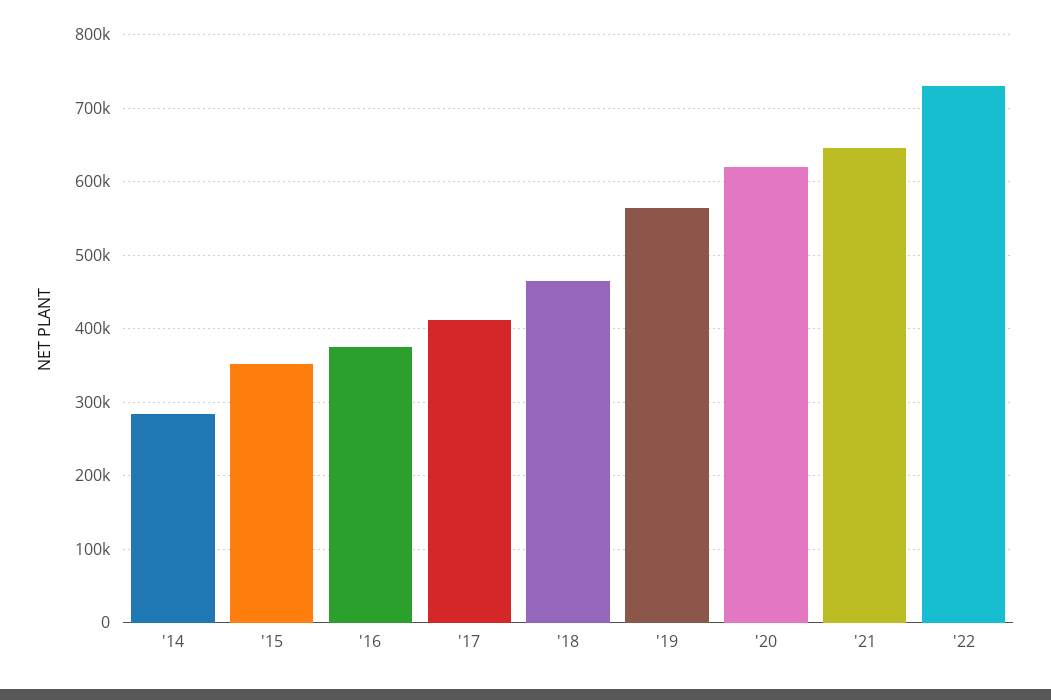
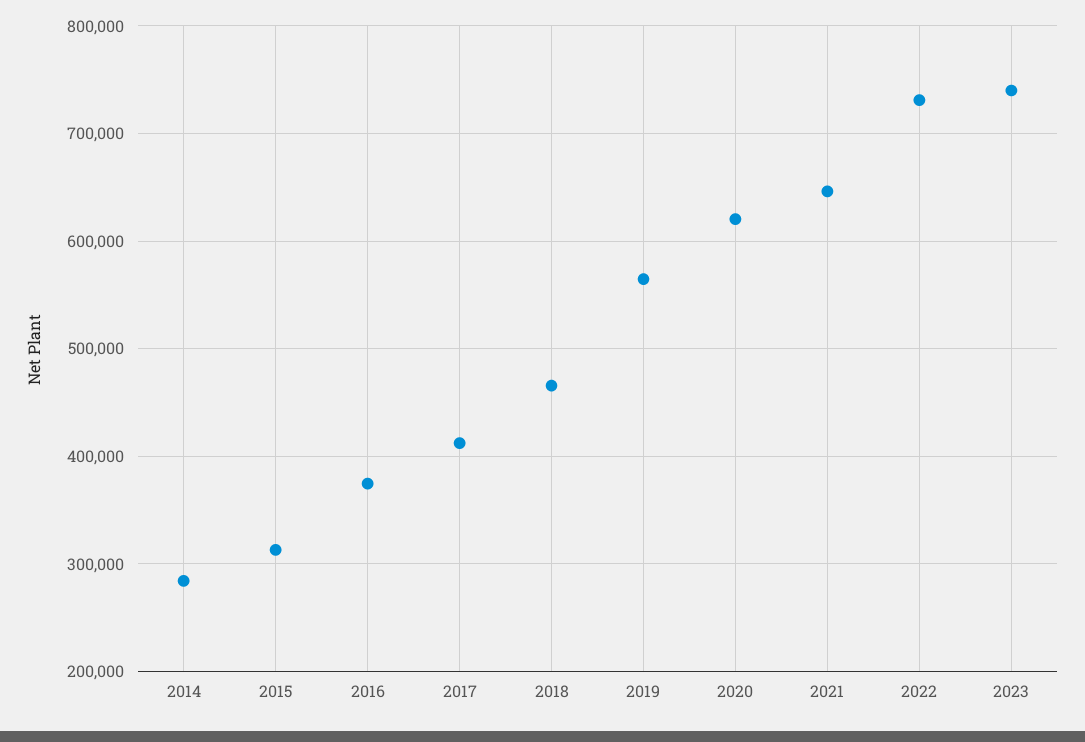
'15: 350000 -> 310000
2023: none -> 740000

